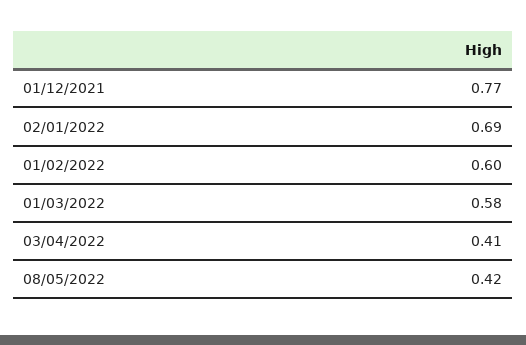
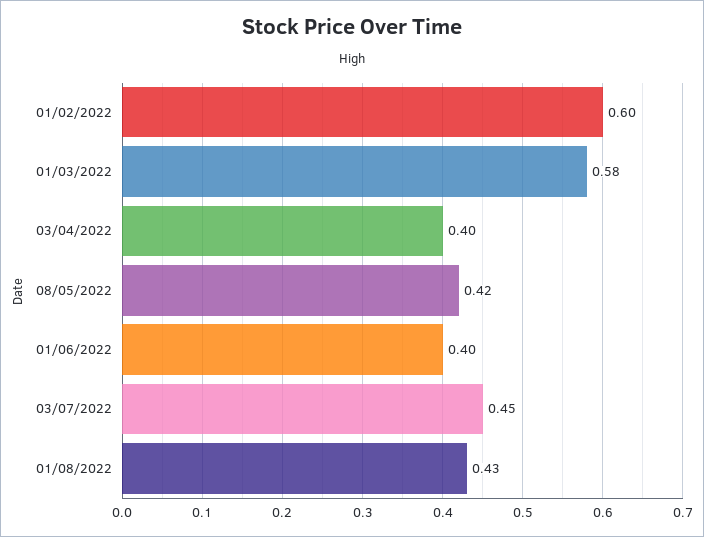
01/12/2021: 0.77 -> none
02/01/2022: 0.69 -> none
03/04/2022: 0.41 -> 0.4
01/06/2022: none -> 0.4
03/07/2022: none -> 0.45
01/08/2022: none -> 0.43

